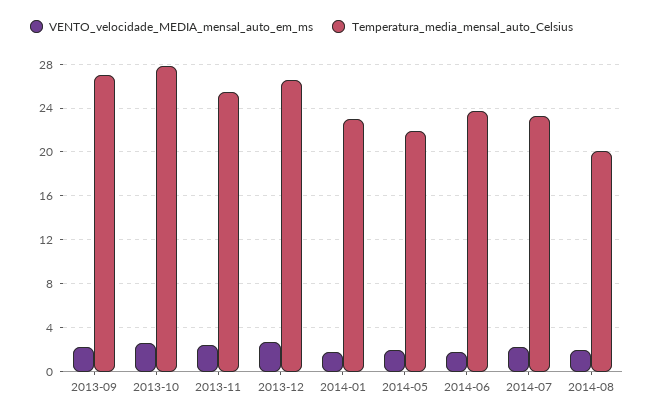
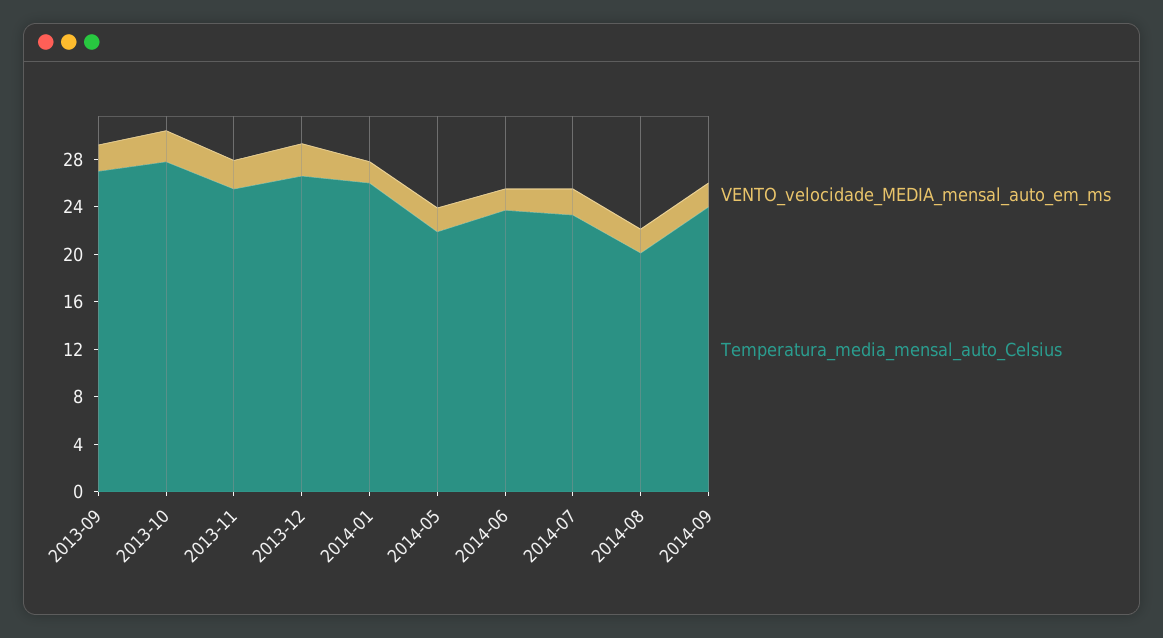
Temperatura_media_mensal_auto_Celsius, 2014-01: 23 -> 26
VENTO_velocidade_MEDIA_mensal_auto_em_ms, 2014-09: none -> 2
Temperatura_media_mensal_auto_Celsius, 2014-09: none -> 24

